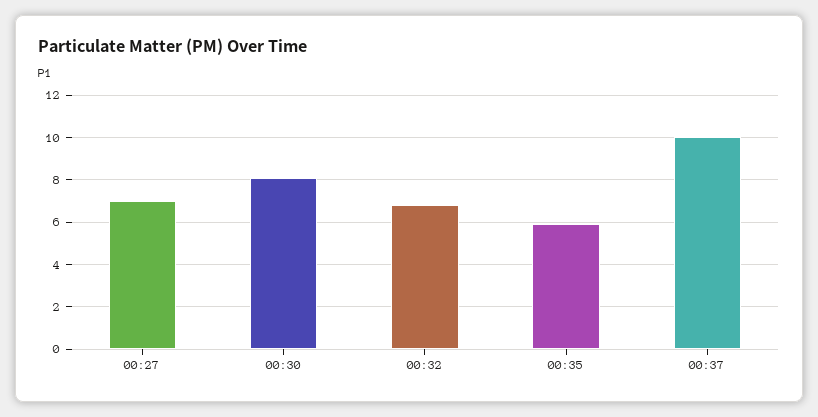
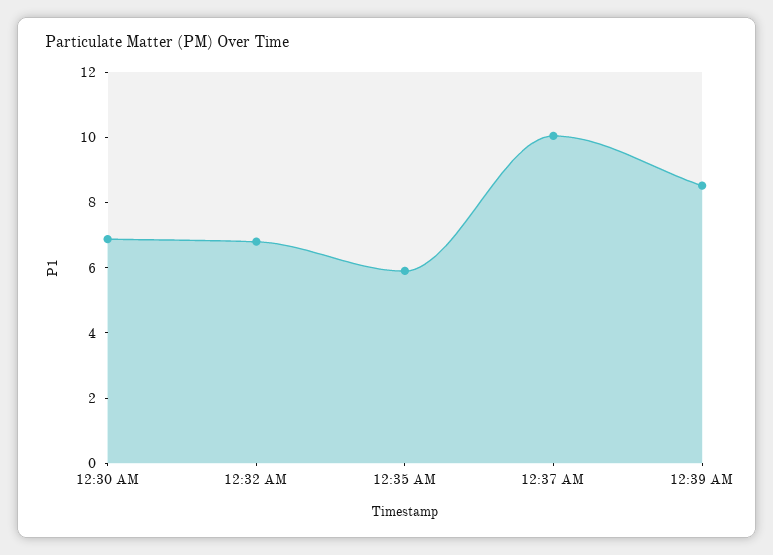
00:27: 7 -> none
00:30: 8 -> 7
12:39 AM: none -> 8.5

